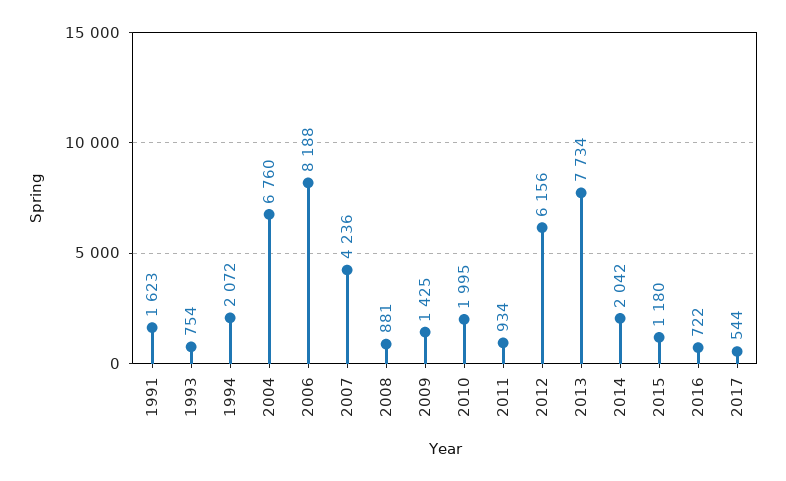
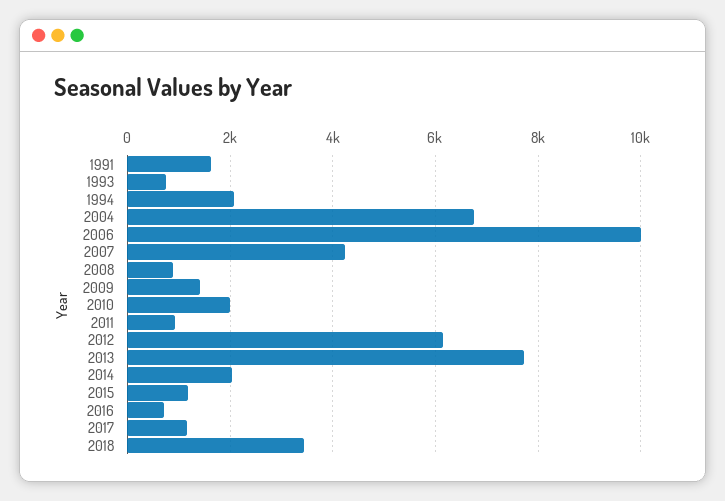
2006: 8188 -> 10000
2017: 544 -> 1200
2018: none -> 3400

